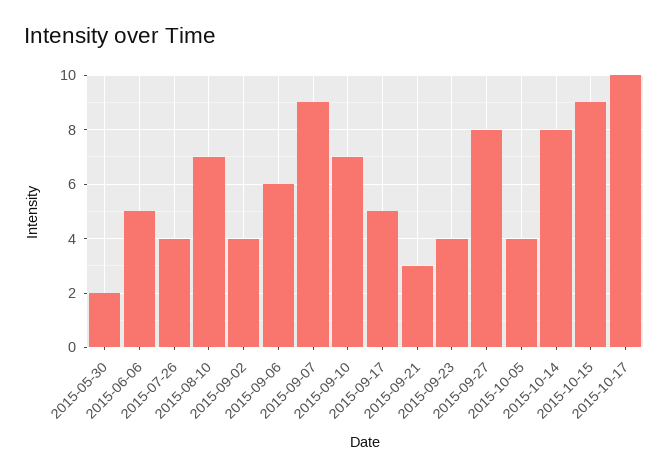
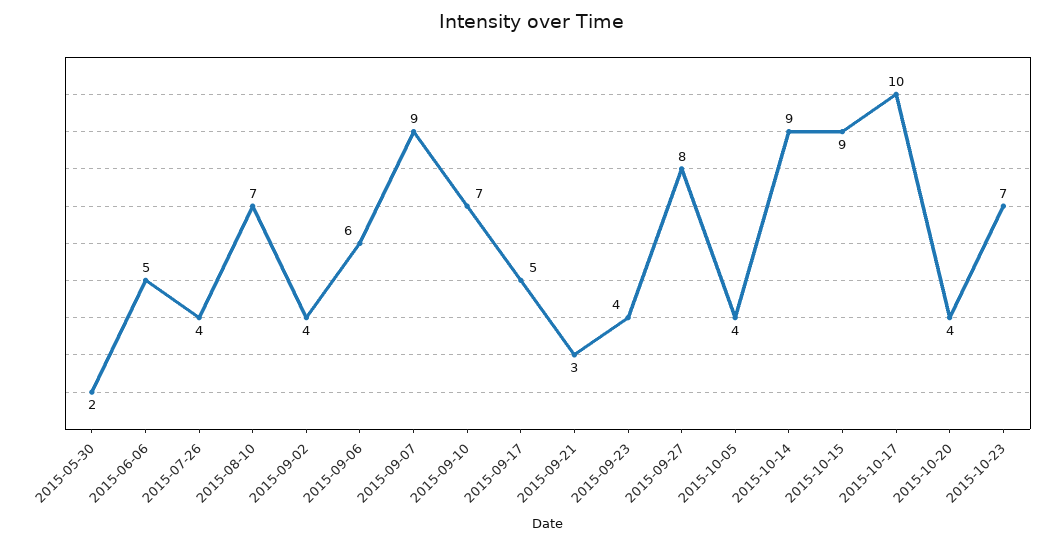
2015-10-14: 8 -> 9
2015-10-20: none -> 4
2015-10-23: none -> 7

